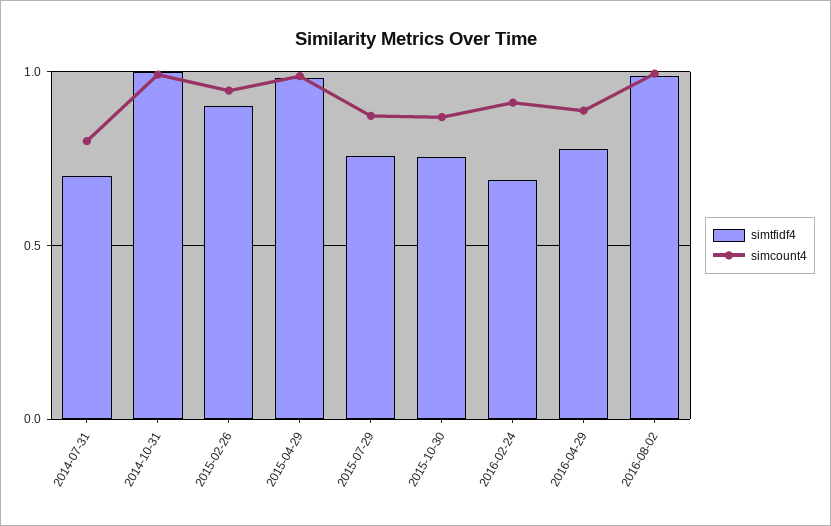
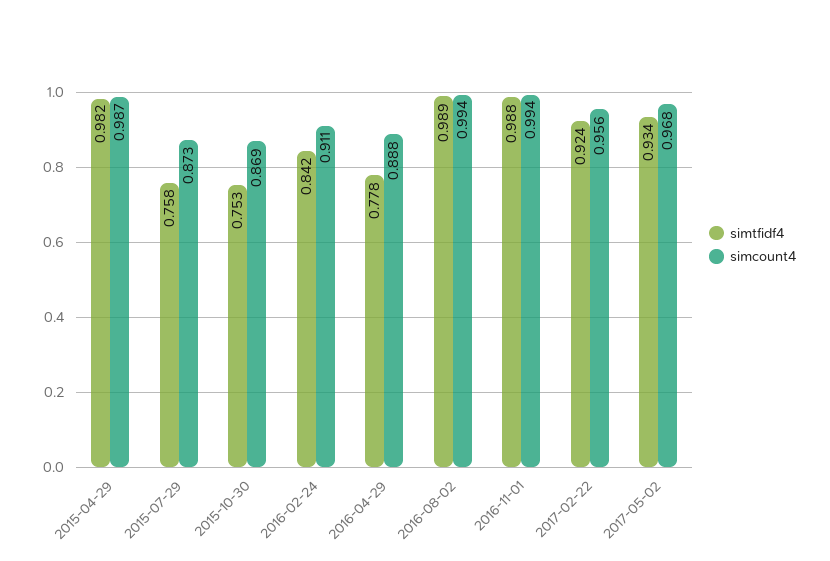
simtfidf4, 2014-07-31: 0.7 -> none
simcount4, 2014-07-31: 0.8 -> none
simtfidf4, 2014-10-31: 1 -> none
simcount4, 2014-10-31: 1 -> none
simtfidf4, 2015-02-26: 0.9 -> none
simcount4, 2015-02-26: 0.95 -> none
simtfidf4, 2016-02-24: 0.7 -> 0.842
simtfidf4, 2016-11-01: none -> 0.988
simcount4, 2016-11-01: none -> 0.994
simtfidf4, 2017-02-22: none -> 0.924
simcount4, 2017-02-22: none -> 0.956
simtfidf4, 2017-05-02: none -> 0.934
simcount4, 2017-05-02: none -> 0.968

